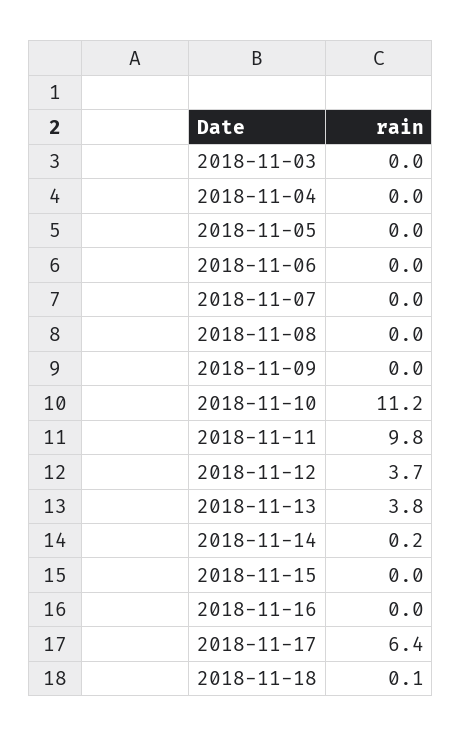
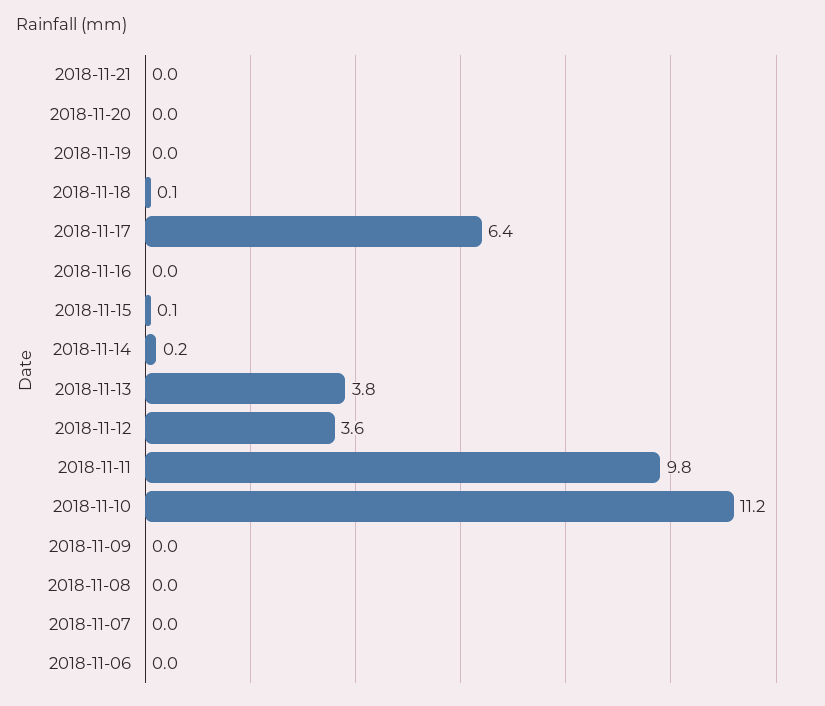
2018-11-03: 0 -> none
2018-11-04: 0 -> none
2018-11-05: 0 -> none
2018-11-12: 3.7 -> 3.6
2018-11-15: 0 -> 0.1
2018-11-21: none -> 0
2018-11-20: none -> 0
2018-11-19: none -> 0

